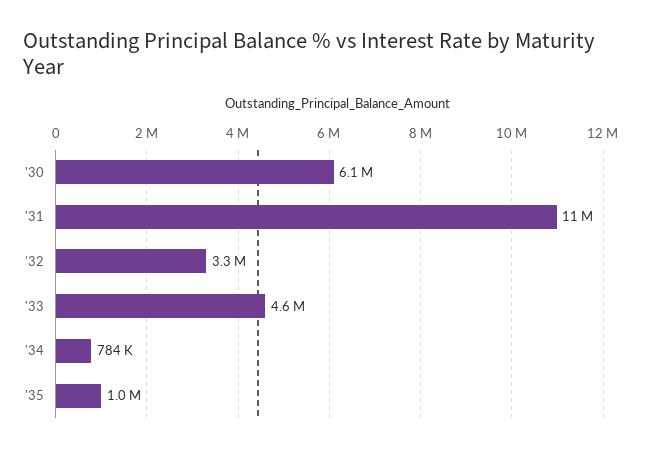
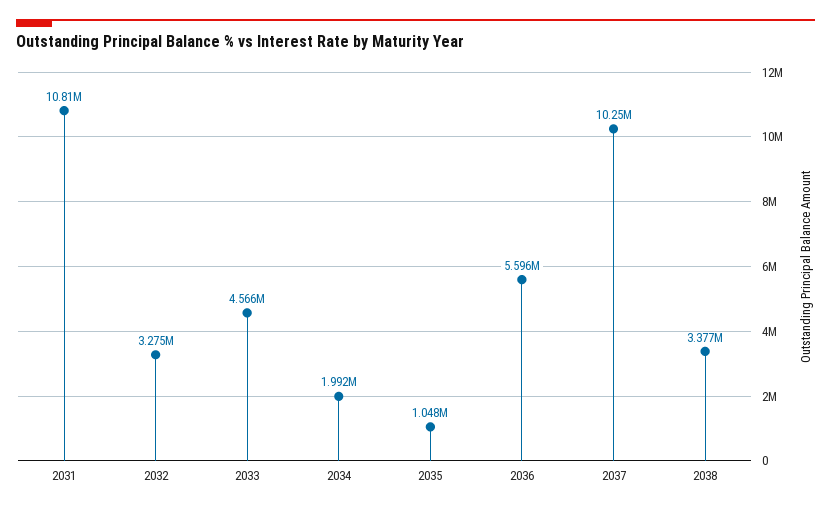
'30: 6100000 -> none
'34: 784000 -> 1992000
2036: none -> 5596000
2037: none -> 10250000
2038: none -> 3377000

